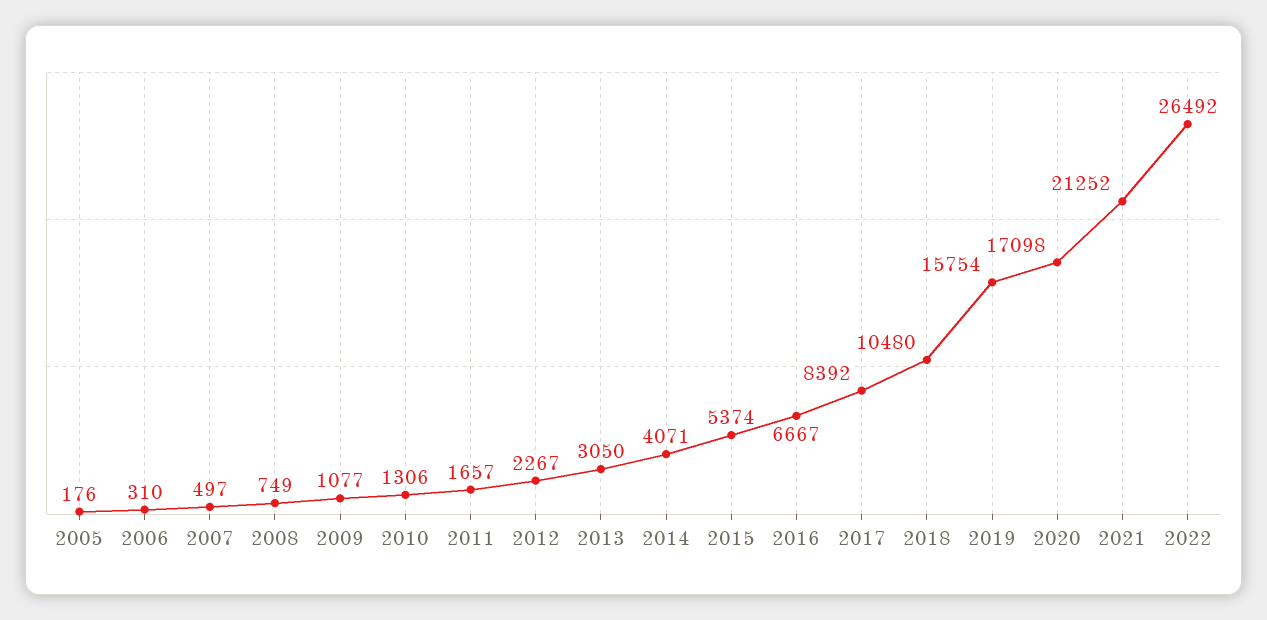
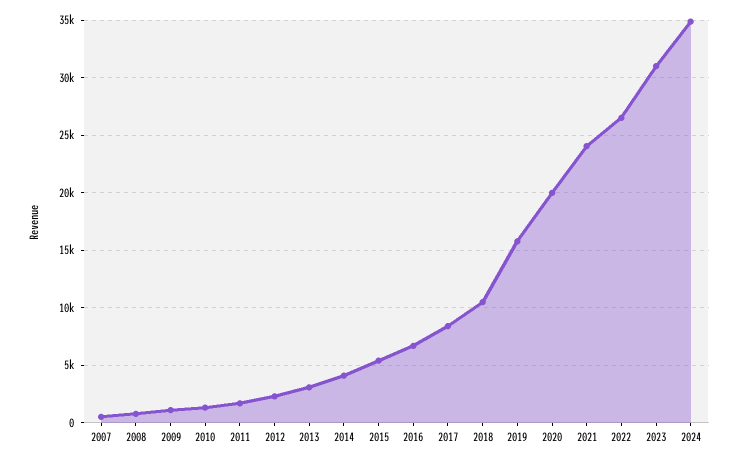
2005: 176 -> none
2006: 310 -> none
2020: 17098 -> 20000
2021: 21252 -> 24000
2023: none -> 31000
2024: none -> 35000

